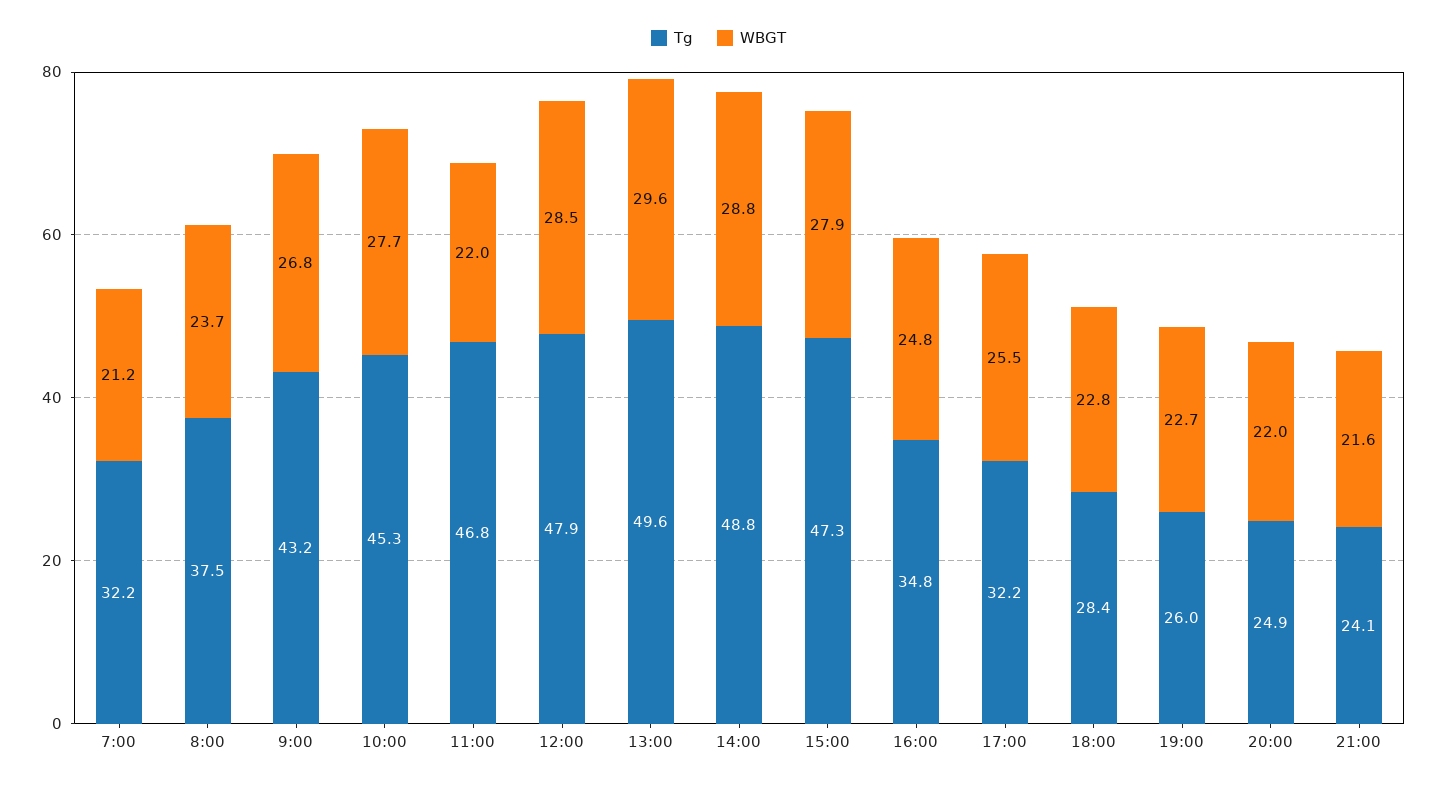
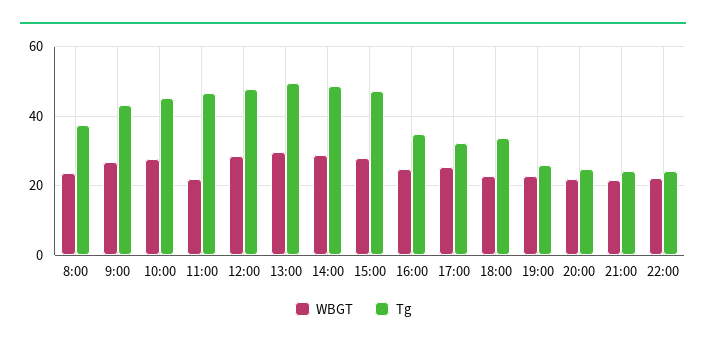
Tg, 7:00: 32.2 -> none
WBGT, 7:00: 21.2 -> none
Tg, 18:00: 28.4 -> 34
WBGT, 22:00: none -> 22
Tg, 22:00: none -> 24

